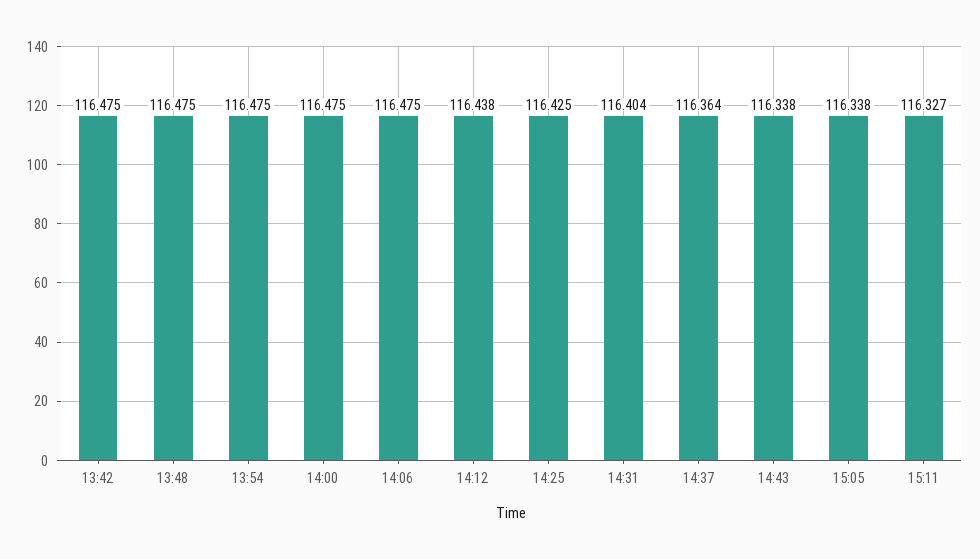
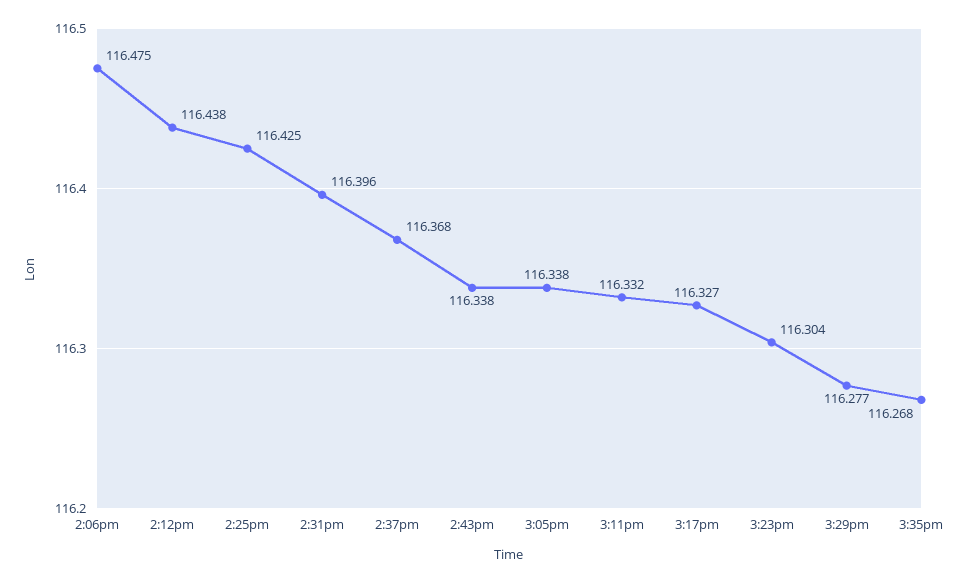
13:42: 116.475 -> none
13:48: 116.475 -> none
13:54: 116.475 -> none
14:00: 116.475 -> none
14:31: 116.404 -> 116.396
14:37: 116.364 -> 116.368
15:11: 116.327 -> 116.332
3:17pm: none -> 116.327
3:23pm: none -> 116.304
3:29pm: none -> 116.277
3:35pm: none -> 116.268

